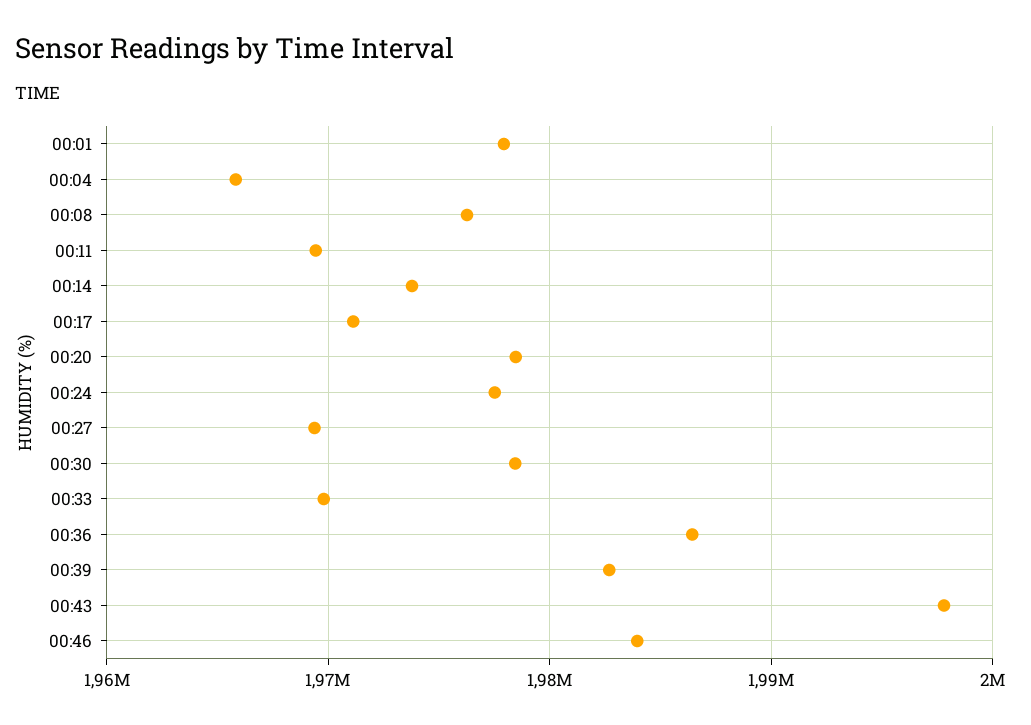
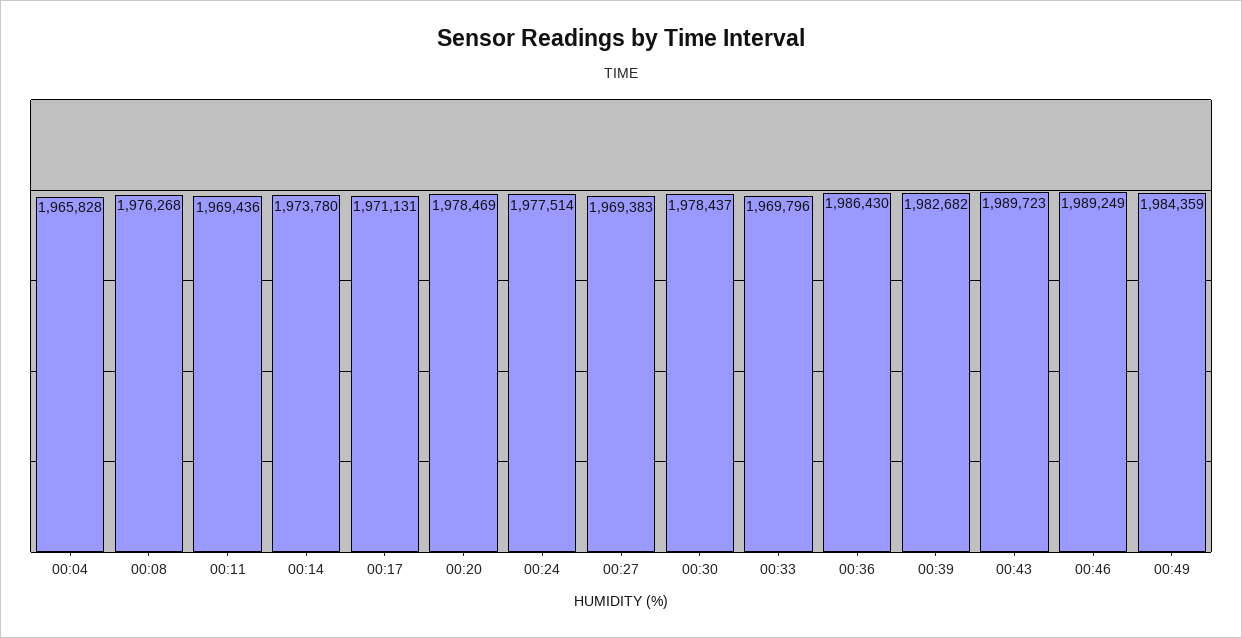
00:01: 1978000 -> none
00:43: 1998000 -> 1989723
00:46: 1984000 -> 1989249
00:49: none -> 1984359

